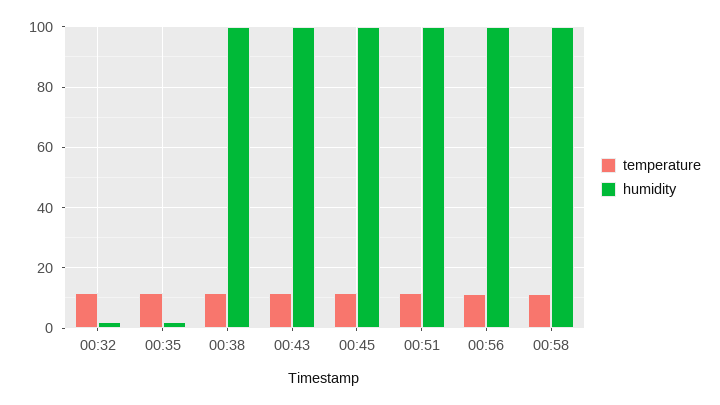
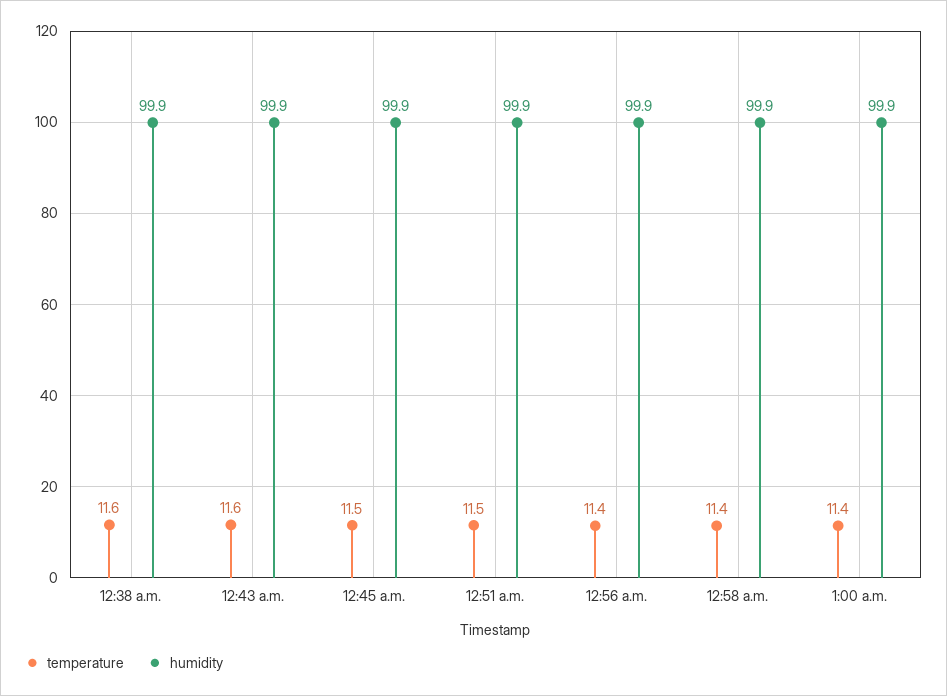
temperature, 00:32: 12 -> none
humidity, 00:32: 2 -> none
temperature, 00:35: 12 -> none
humidity, 00:35: 2 -> none
temperature, 1:00 a.m.: none -> 11.4
humidity, 1:00 a.m.: none -> 99.9

